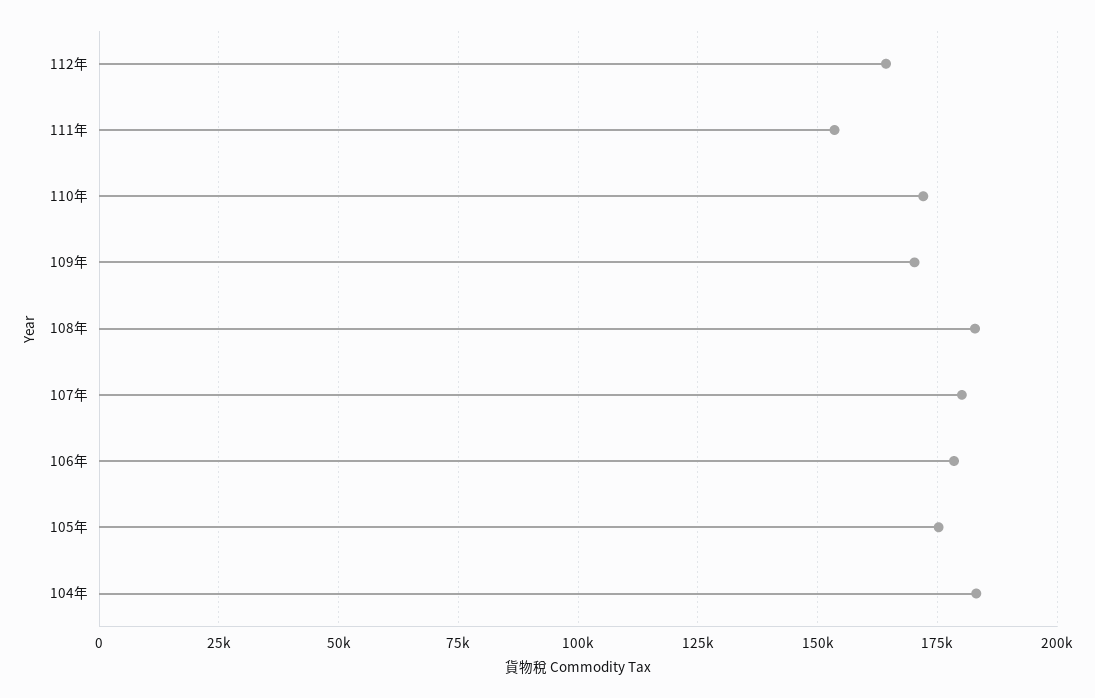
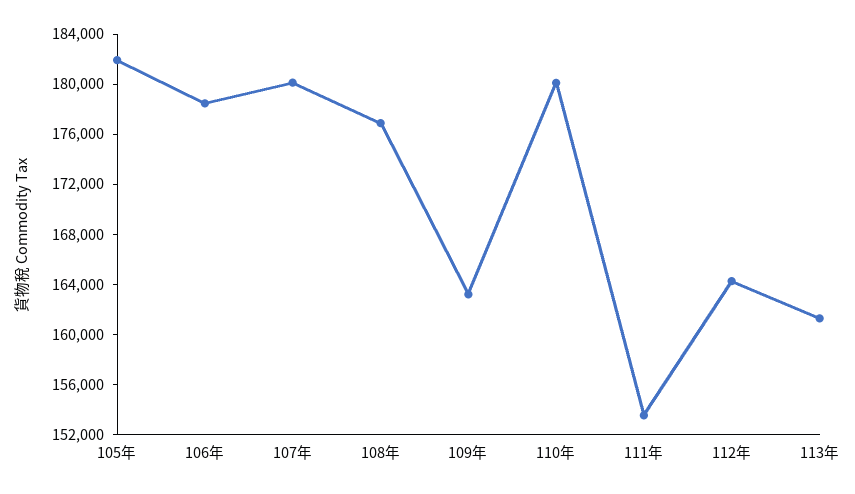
110年: 172500 -> 180000
109年: 170000 -> 163000
108年: 182500 -> 177000
105年: 175000 -> 182000
104年: 182500 -> none
113年: none -> 161000

